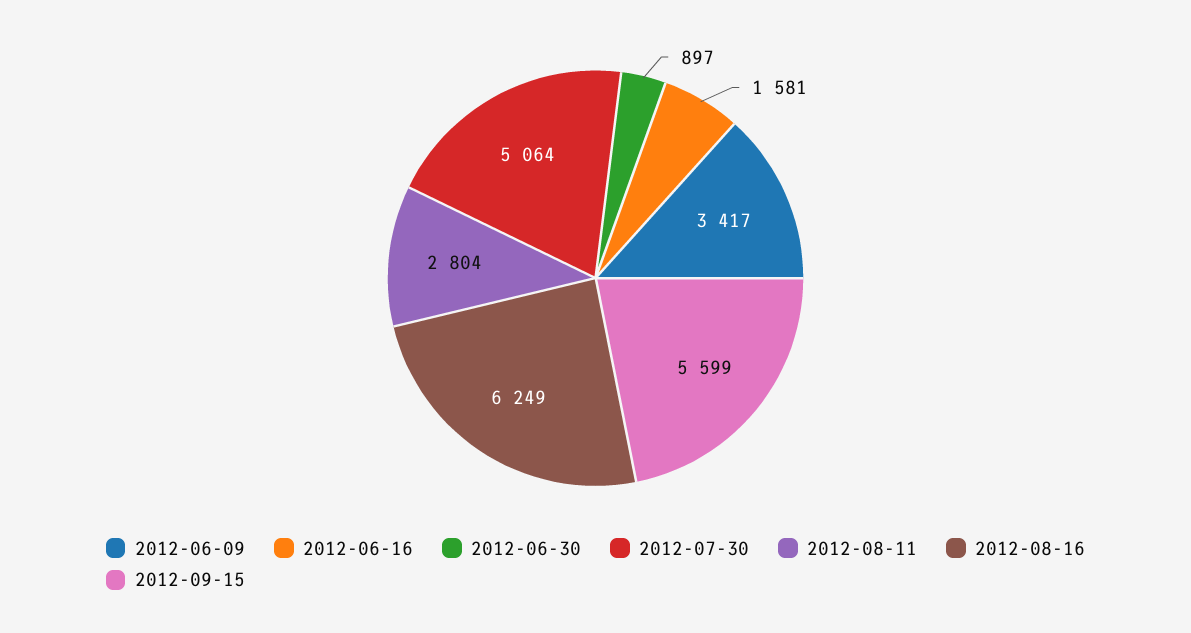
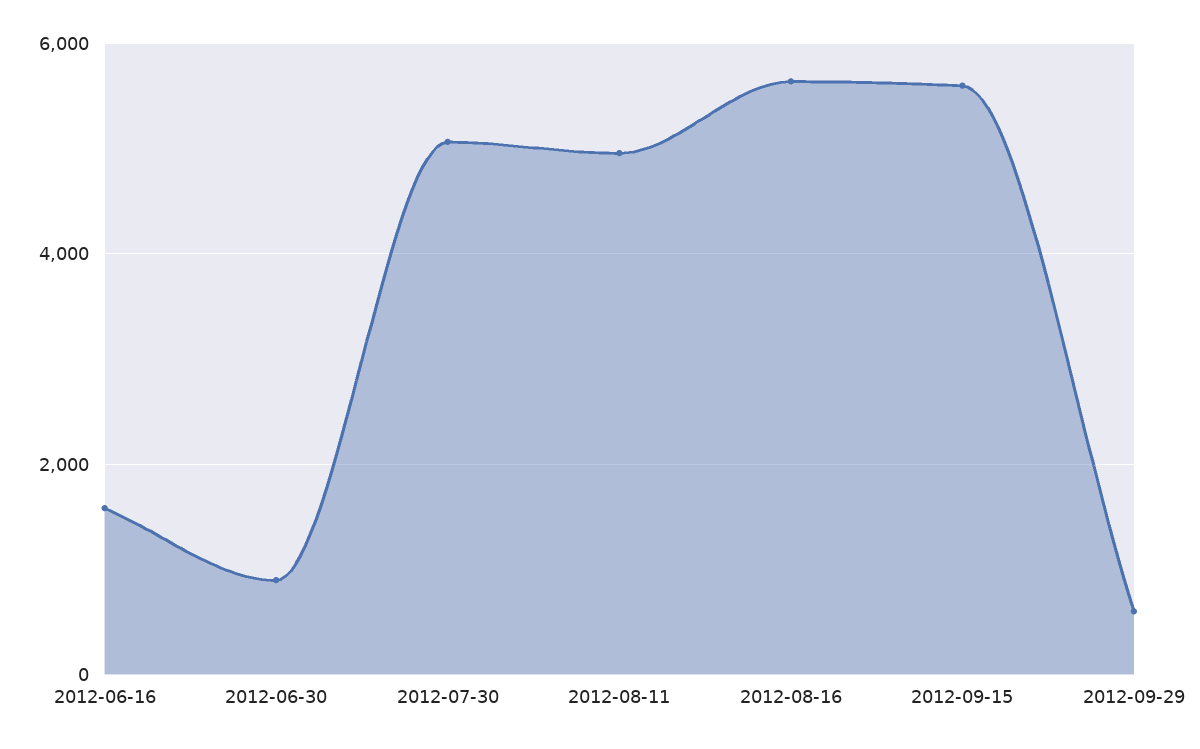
2012-06-09: 3417 -> none
2012-08-11: 2804 -> 5000
2012-08-16: 6249 -> 5600
2012-09-29: none -> 600

